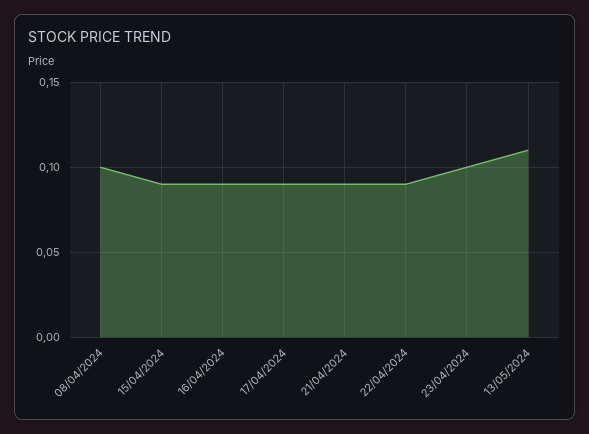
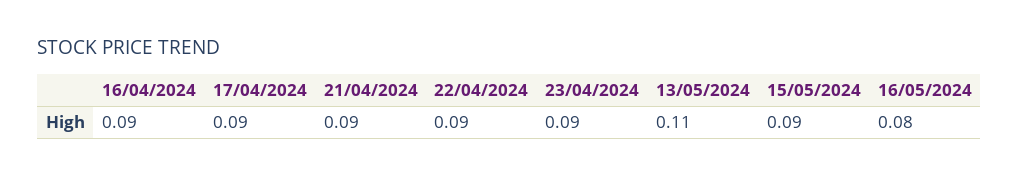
08/04/2024: 0.1 -> none
15/04/2024: 0.09 -> none
23/04/2024: 0.1 -> 0.09
15/05/2024: none -> 0.09
16/05/2024: none -> 0.08

